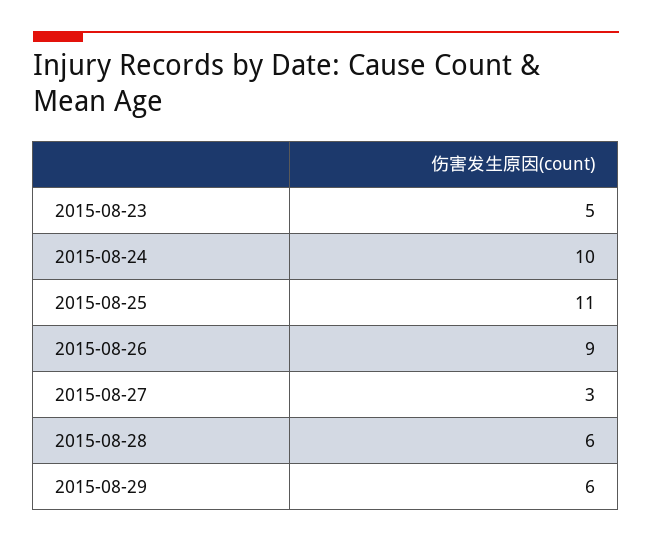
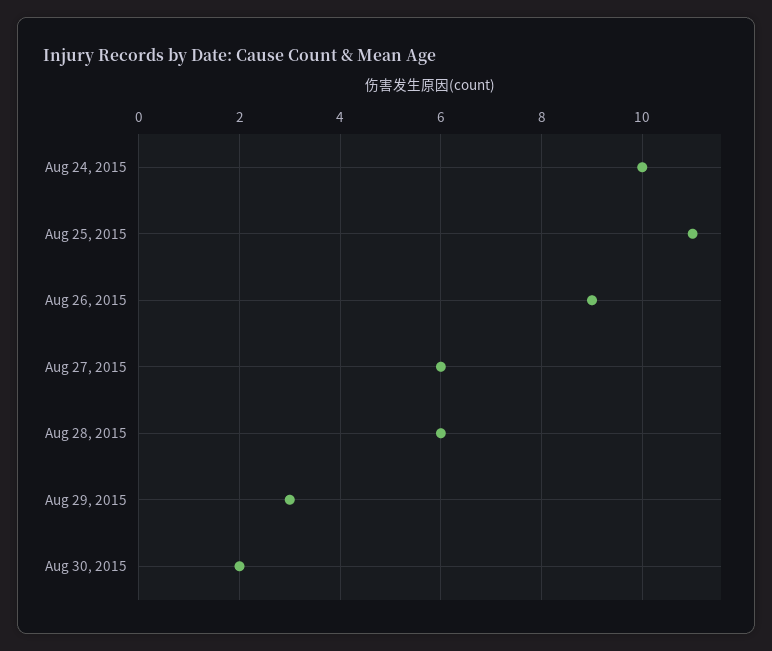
2015-08-23: 5 -> none
2015-08-27: 3 -> 6
2015-08-29: 6 -> 3
Aug 30, 2015: none -> 2

